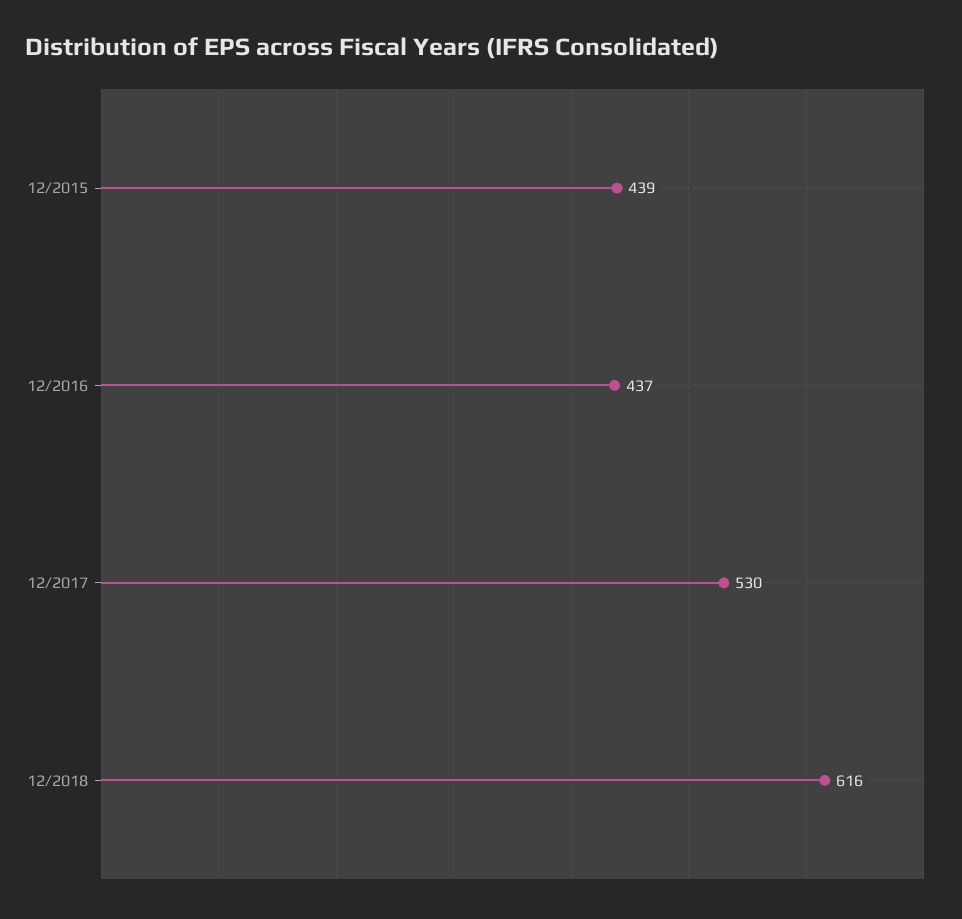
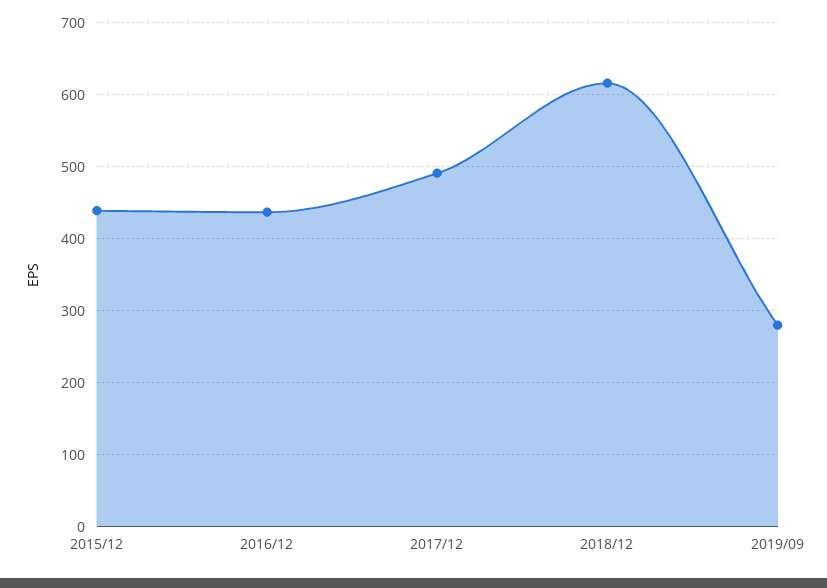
12/2017: 530 -> 490
2019/09: none -> 280

